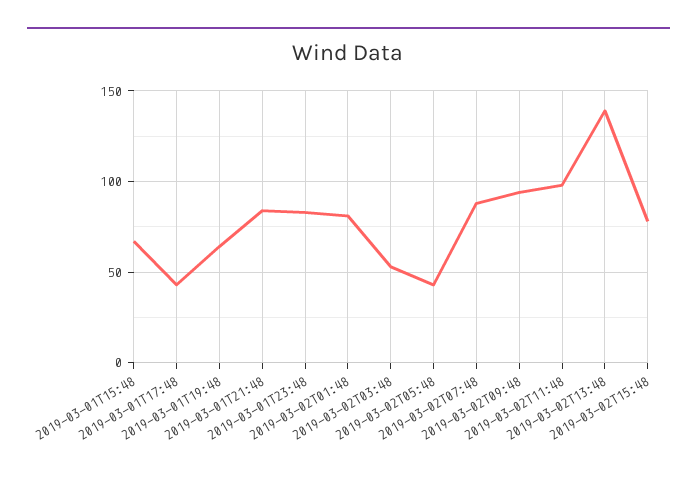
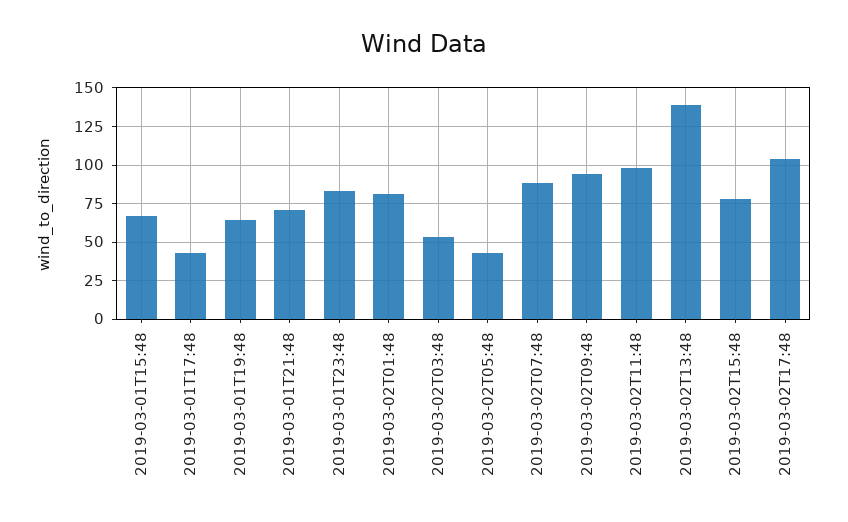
2019-03-01T21:48: 85 -> 70
2019-03-02T17:48: none -> 105

